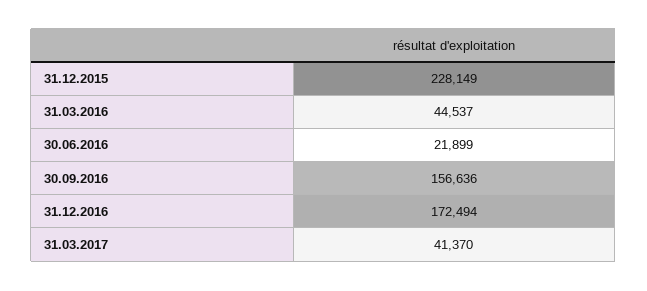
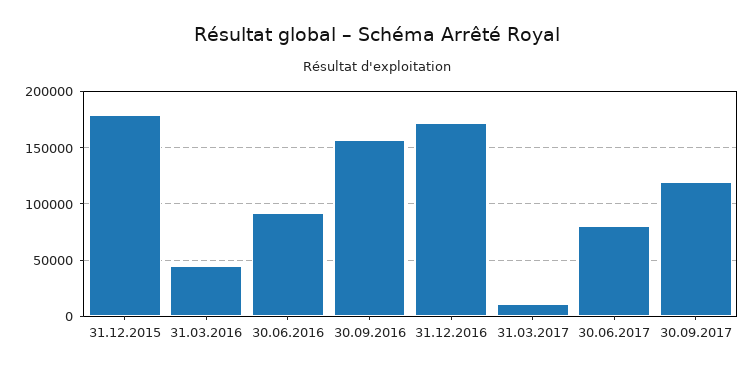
31.12.2015: 228149 -> 180000
30.06.2016: 21899 -> 90000
31.03.2017: 41370 -> 10000
30.06.2017: none -> 80000
30.09.2017: none -> 120000

